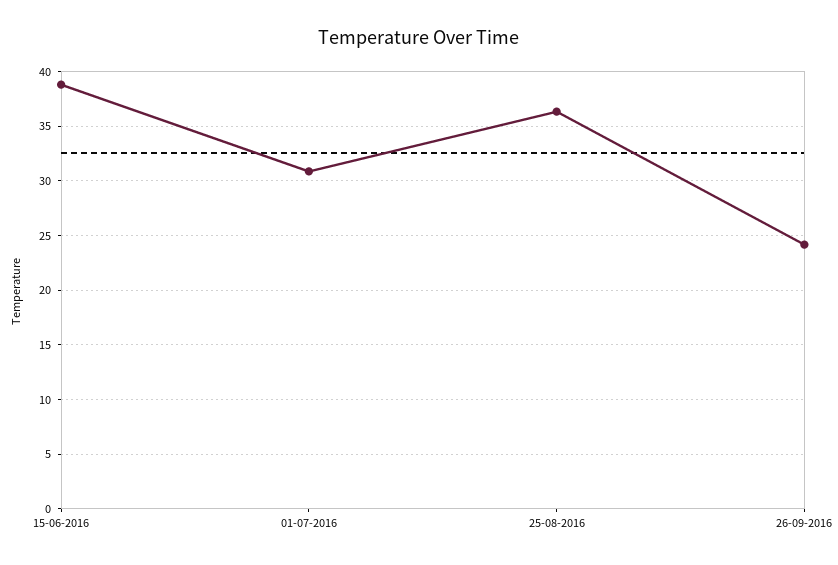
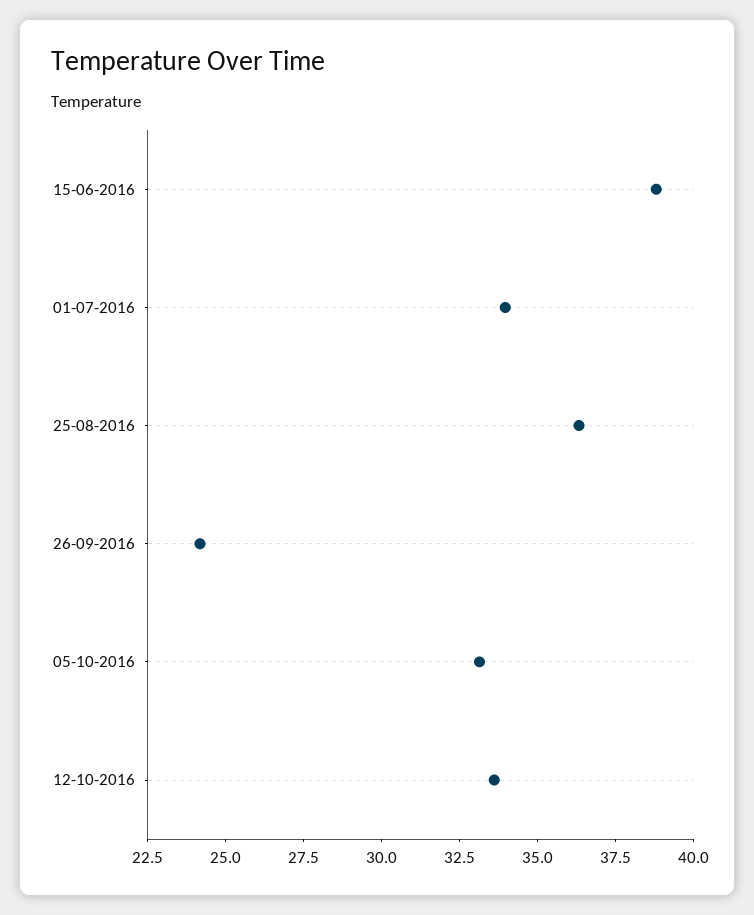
01-07-2016: 31 -> 34
05-10-2016: none -> 33
12-10-2016: none -> 33.5

